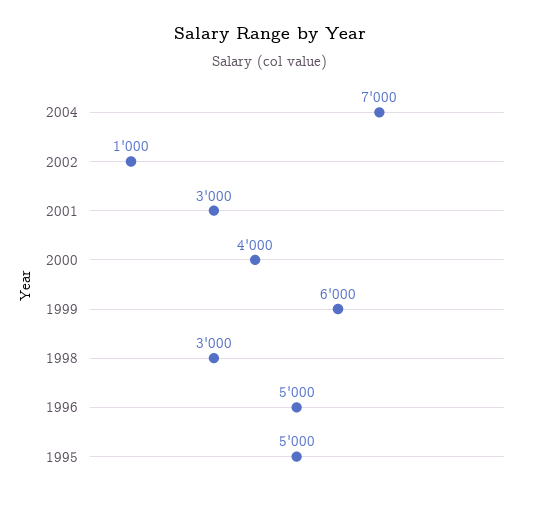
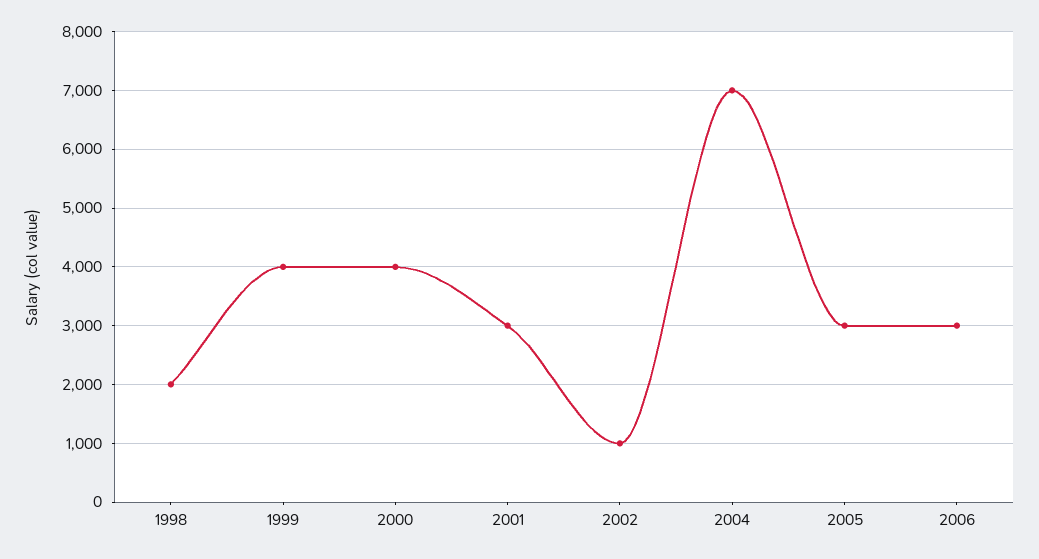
1999: 6000 -> 4000
1998: 3000 -> 2000
1996: 5000 -> none
1995: 5000 -> none
2005: none -> 3000
2006: none -> 3000

